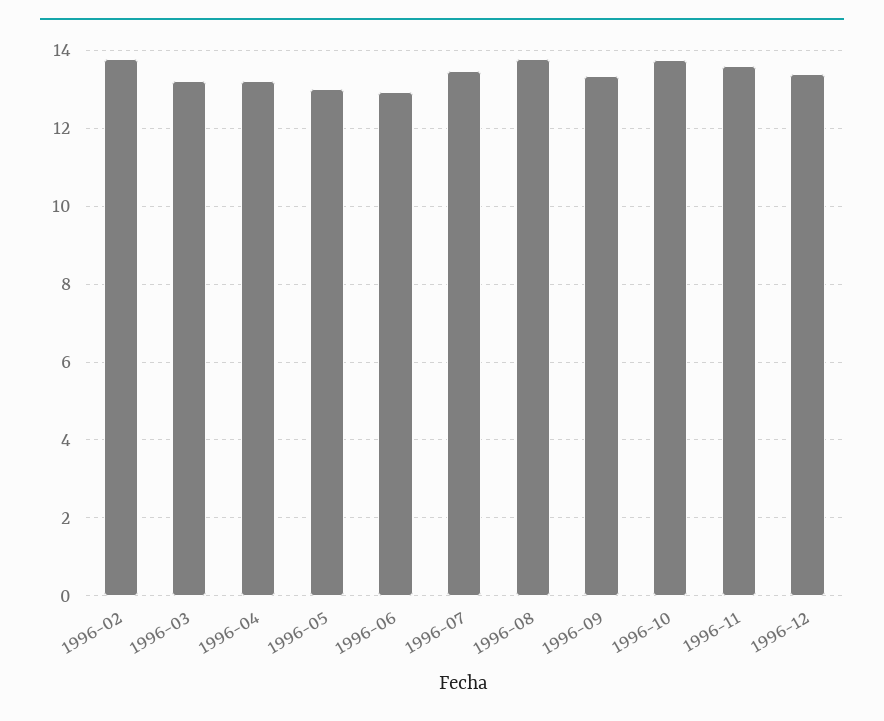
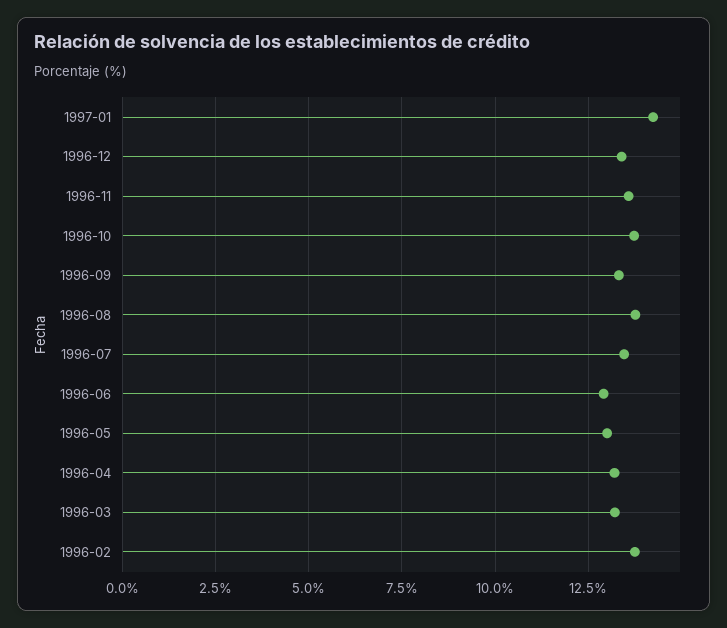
1997-01: none -> 14.25

